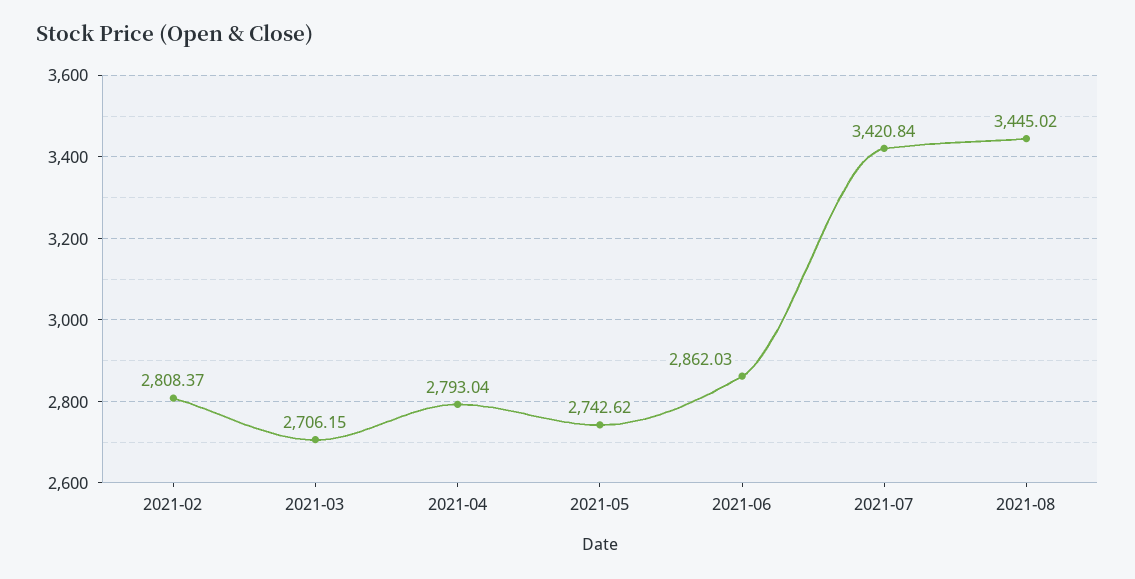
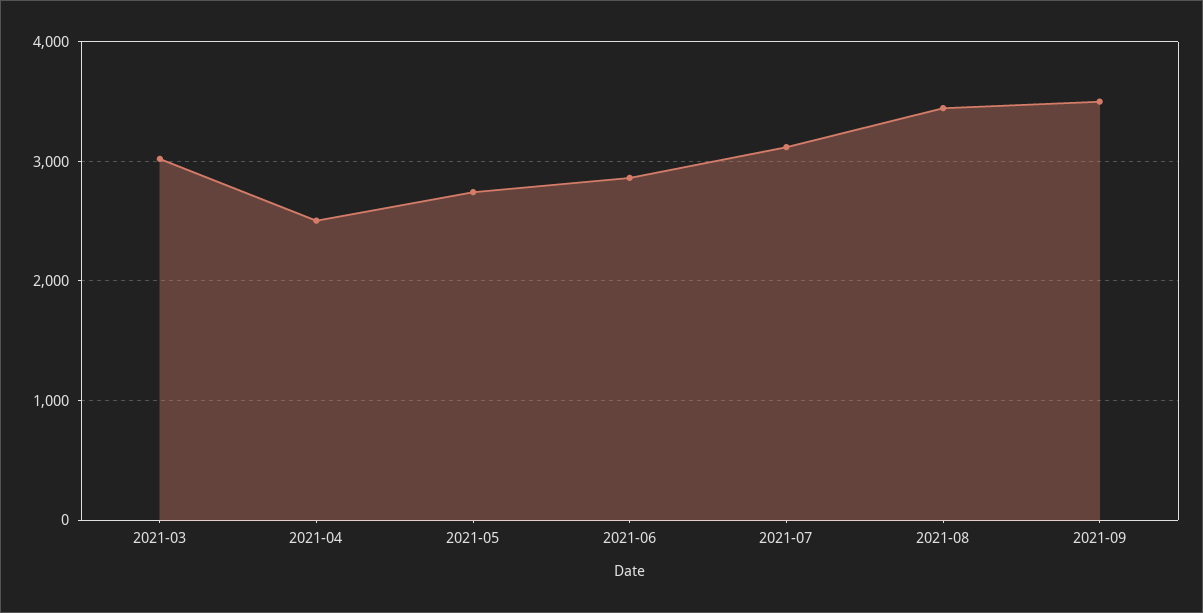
2021-02: 2808.37 -> none
2021-03: 2706.15 -> 3000
2021-04: 2793.04 -> 2500
2021-07: 3420.84 -> 3100
2021-09: none -> 3500

